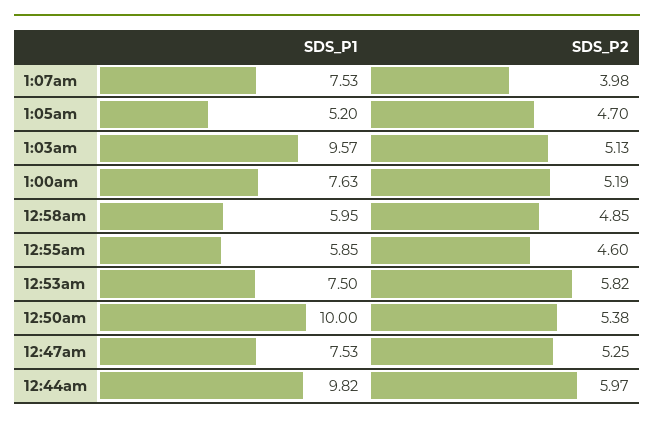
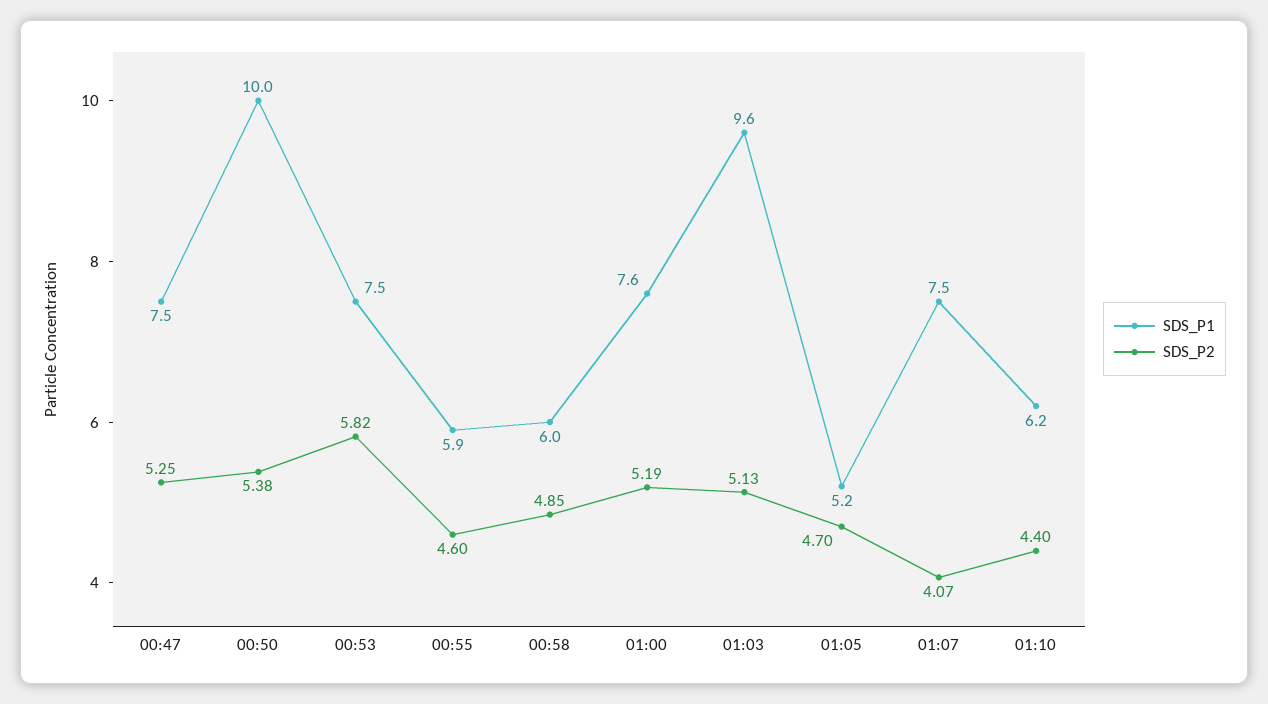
SDS_P2, 1:07am: 3.98 -> 4.07
SDS_P1, 12:44am: 9.82 -> none
SDS_P2, 12:44am: 5.97 -> none
SDS_P1, 01:10: none -> 6.2
SDS_P2, 01:10: none -> 4.4

